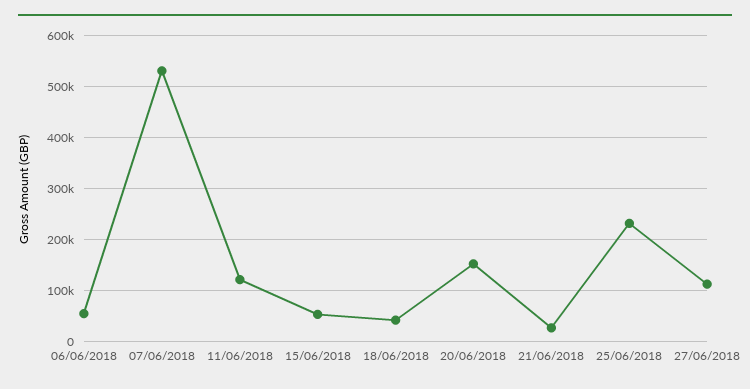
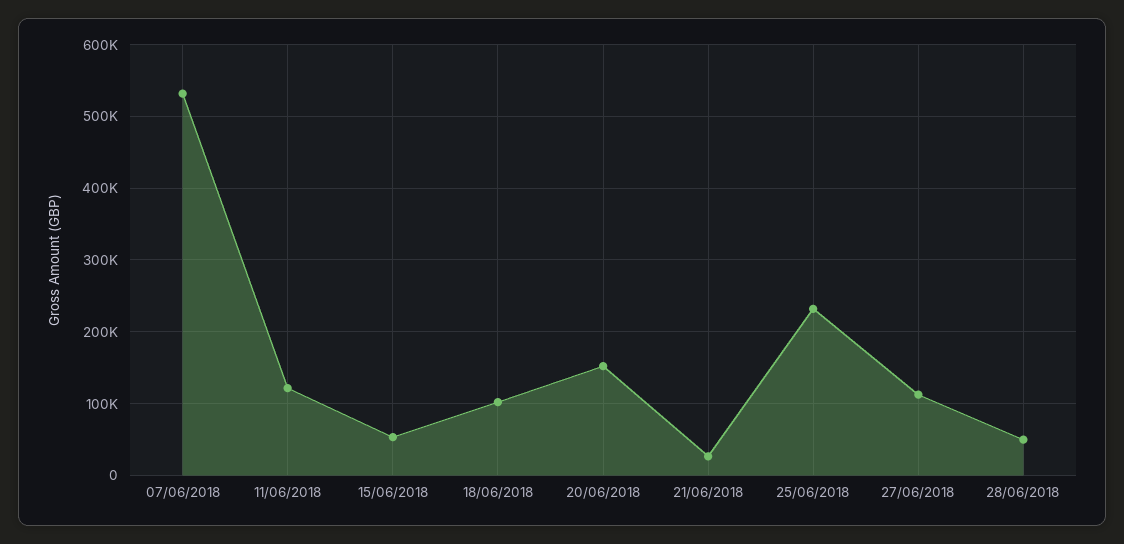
06/06/2018: 60000 -> none
18/06/2018: 40000 -> 100000
28/06/2018: none -> 50000

